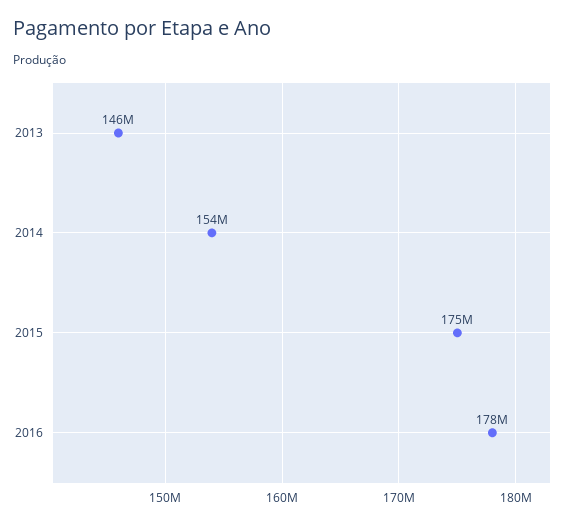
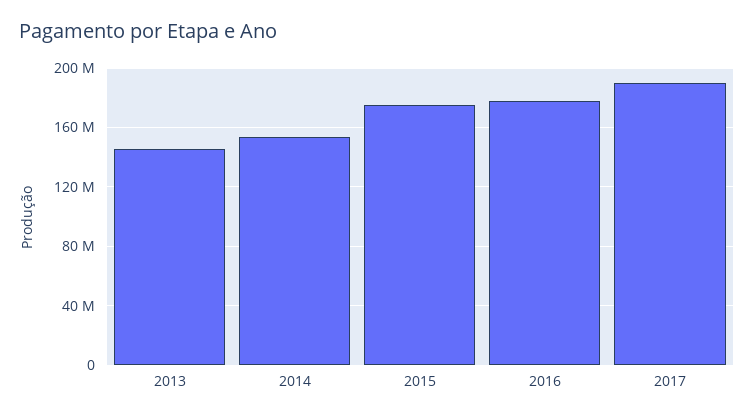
2017: none -> 190000000

